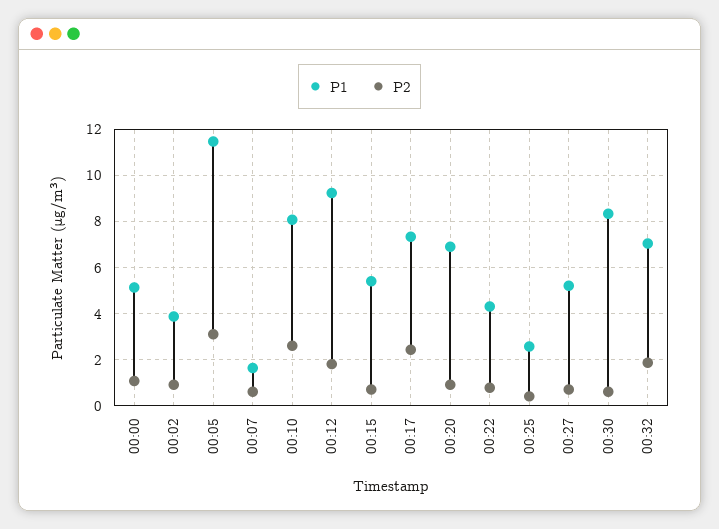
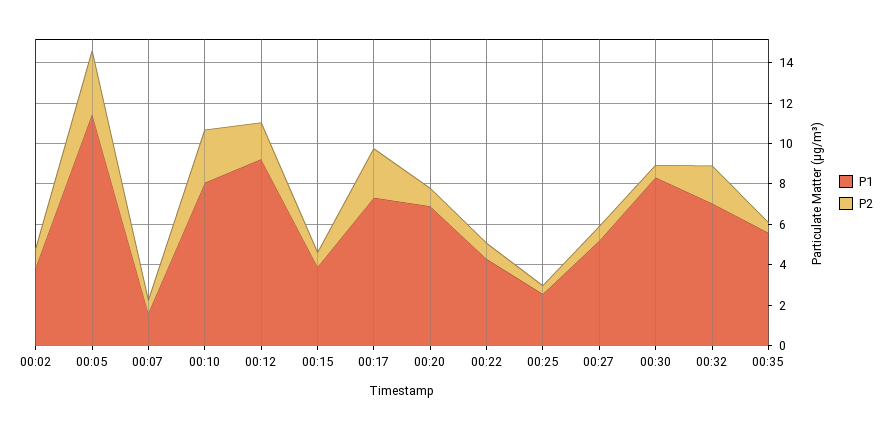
P1, 00:00: 5 -> none
P2, 00:00: 1 -> none
P1, 00:15: 5.5 -> 4
P1, 00:35: none -> 5.5
P2, 00:35: none -> 0.5

